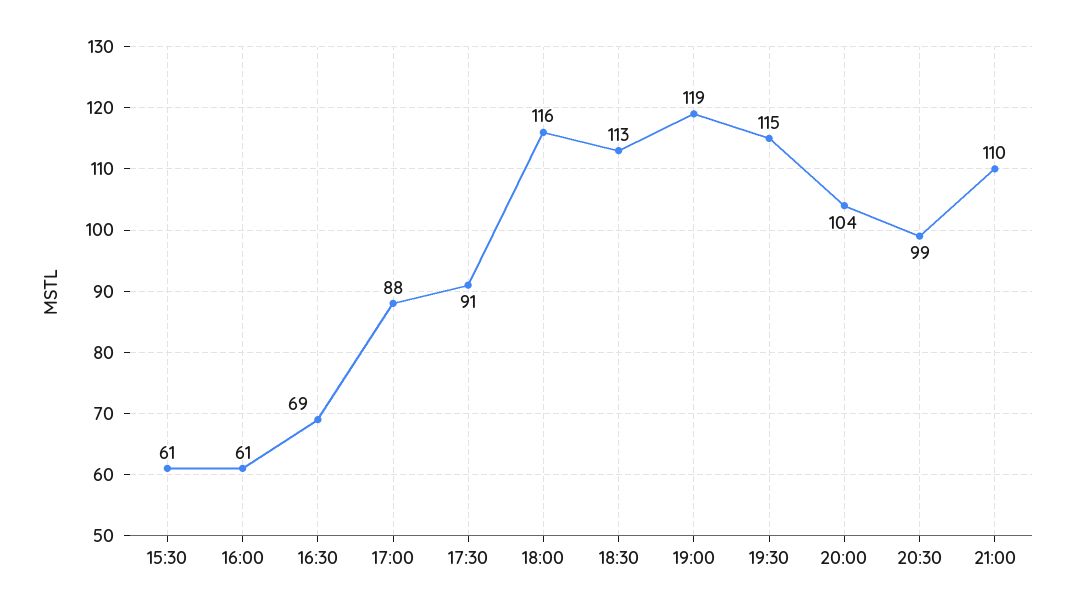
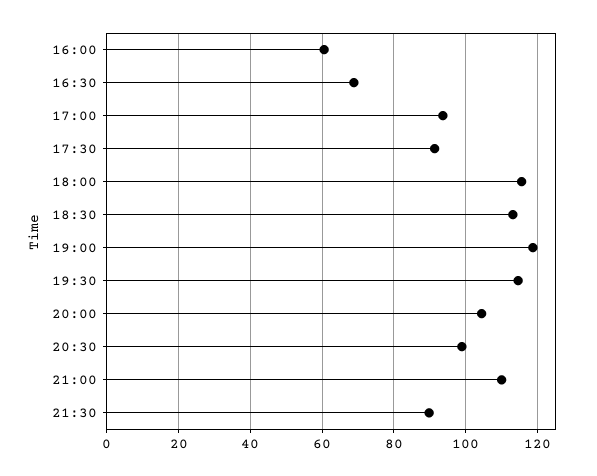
15:30: 61 -> none
17:00: 88 -> 94
21:30: none -> 90

